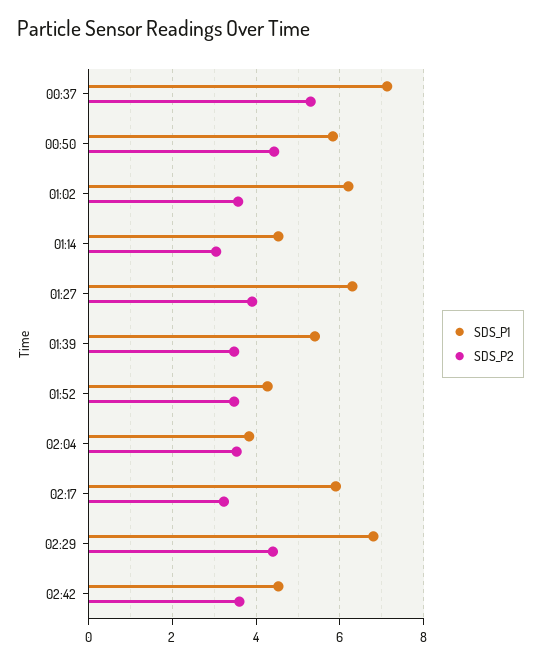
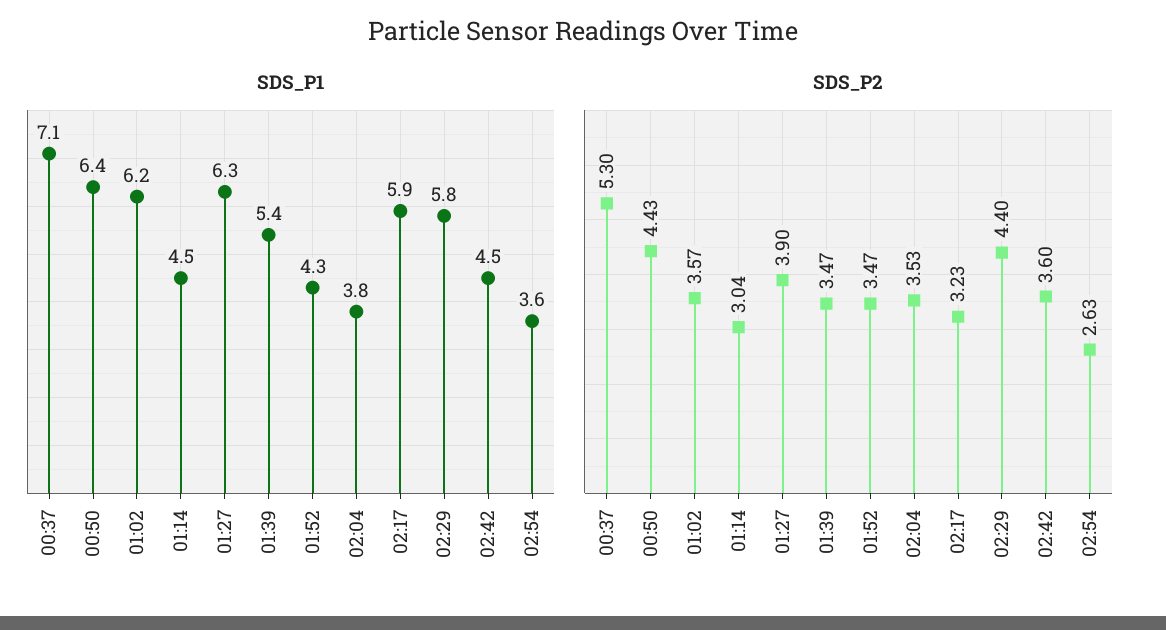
SDS_P1, 00:50: 5.8 -> 6.4
SDS_P1, 02:29: 6.8 -> 5.8
SDS_P1, 02:54: none -> 3.6
SDS_P2, 02:54: none -> 2.63

